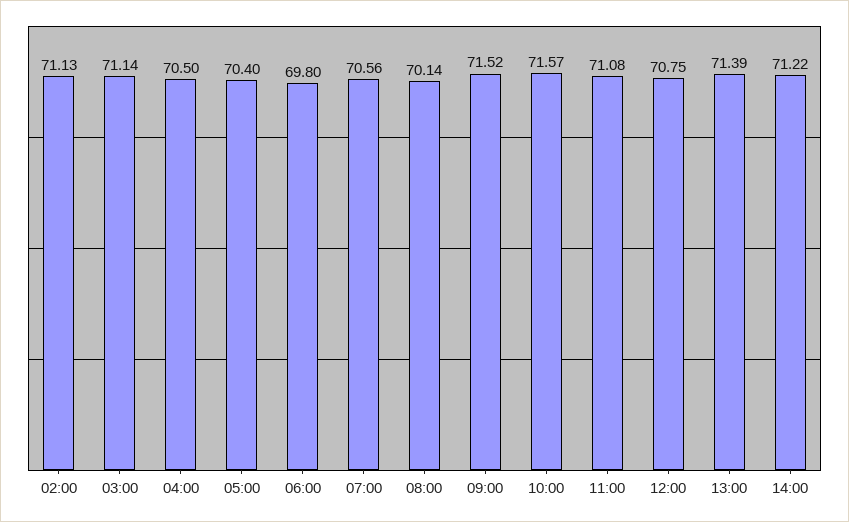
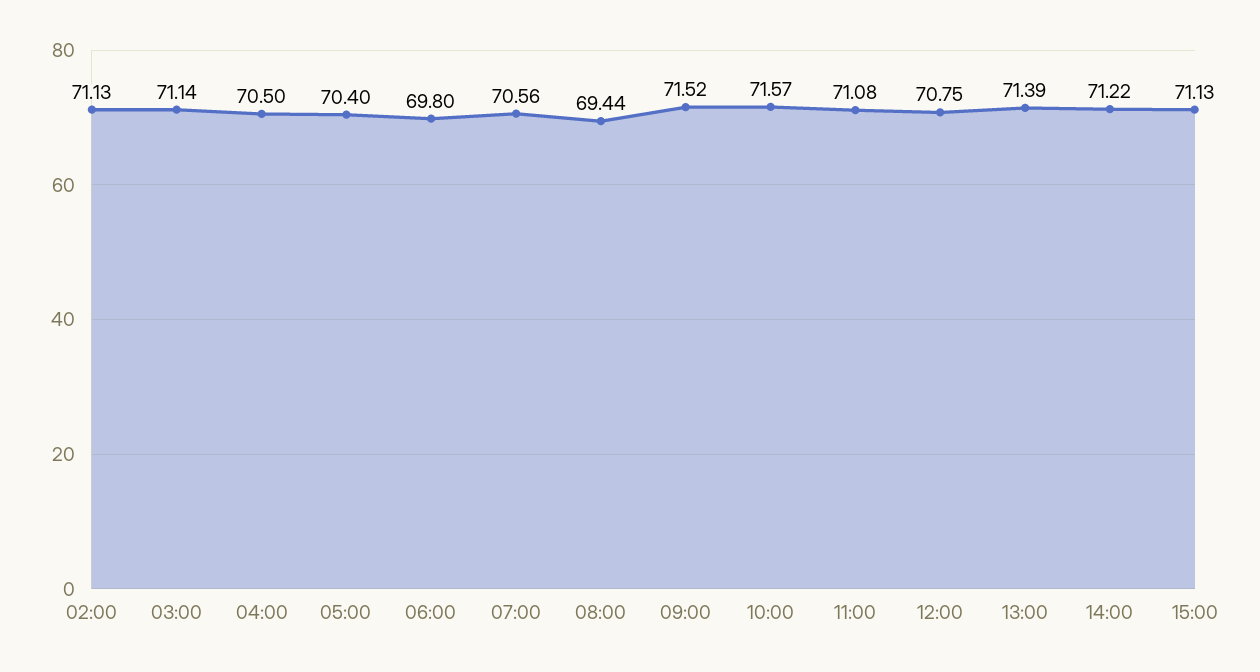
08:00: 70.14 -> 69.44
15:00: none -> 71.13

